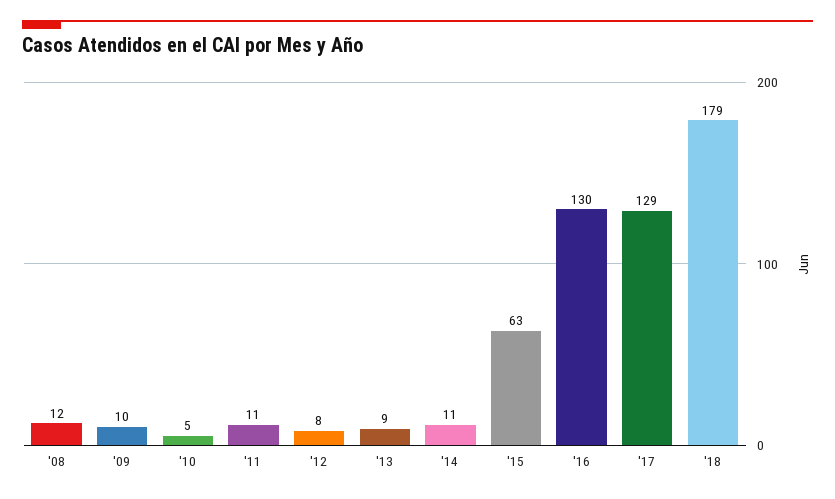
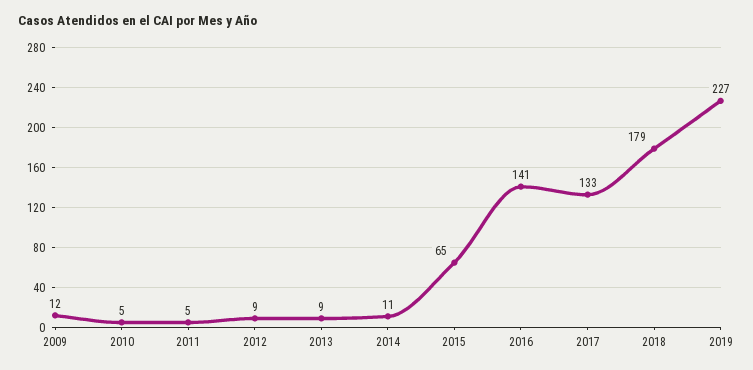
'08: 12 -> none
'09: 10 -> 12
'11: 11 -> 5
'12: 8 -> 9
'15: 63 -> 65
'16: 130 -> 141
'17: 129 -> 133
2019: none -> 227

